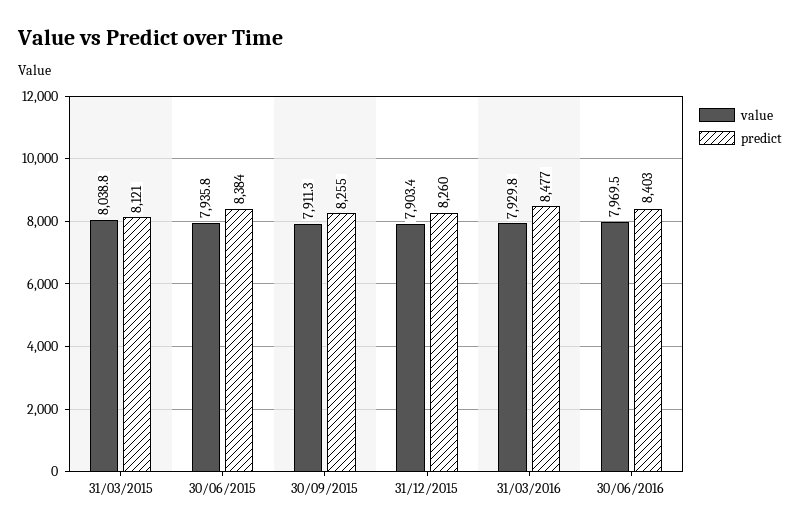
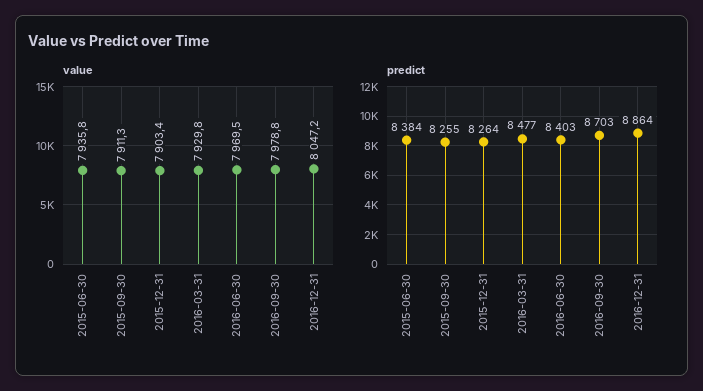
value, 31/03/2015: 8038.8 -> none
predict, 31/03/2015: 8121 -> none
predict, 31/12/2015: 8260 -> 8264
value, 2016-09-30: none -> 7978.8
value, 2016-12-31: none -> 8047.2
predict, 2016-09-30: none -> 8703
predict, 2016-12-31: none -> 8864

